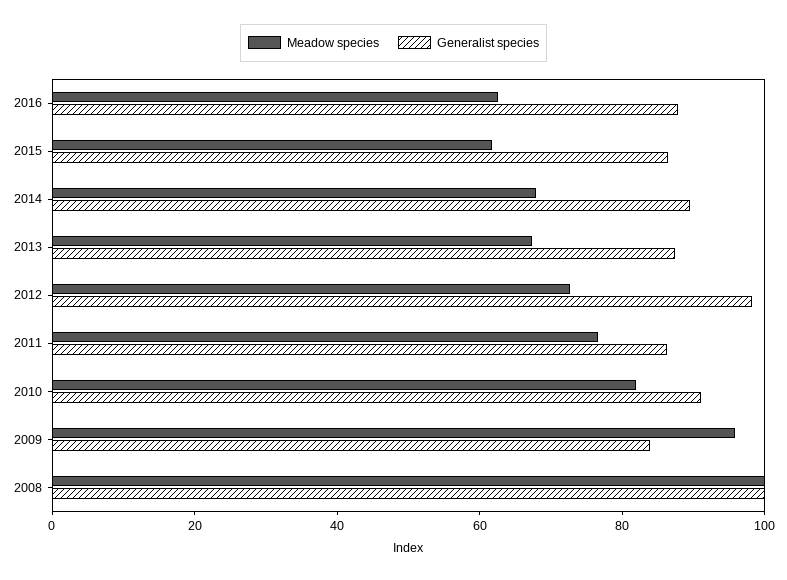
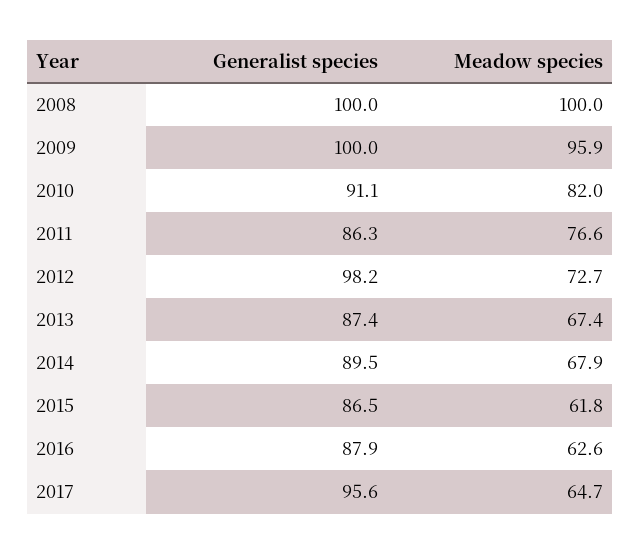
Generalist species, 2009: 85 -> 100
Generalist species, 2017: none -> 95.6
Meadow species, 2017: none -> 64.7

